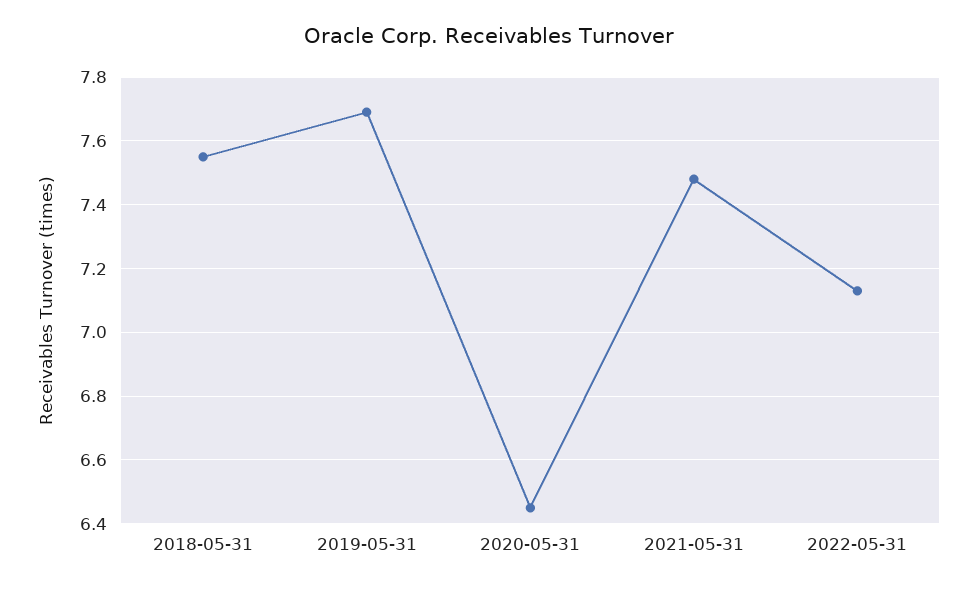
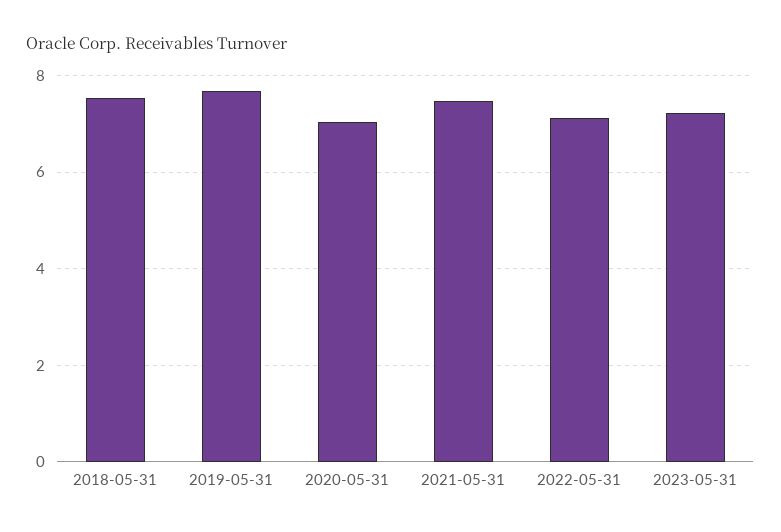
2020-05-31: 6.45 -> 7
2023-05-31: none -> 7.2

